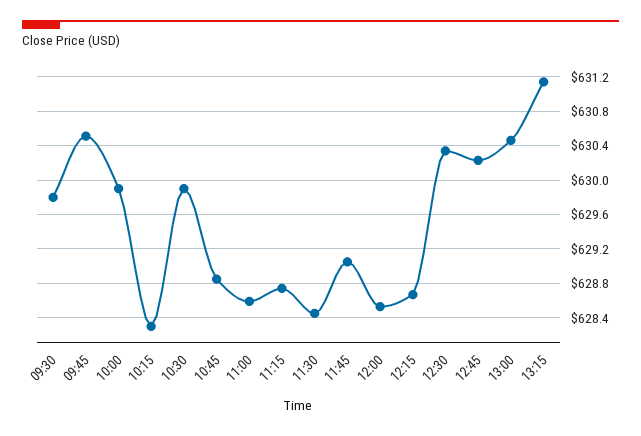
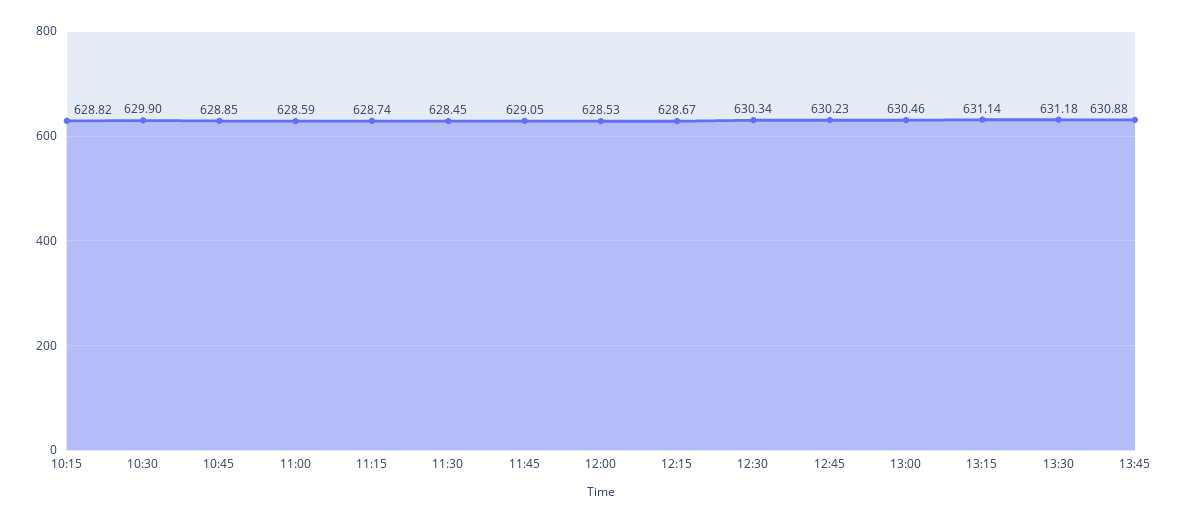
09:30: 629.8 -> none
09:45: 630.5 -> none
10:00: 629.9 -> none
10:15: 628.3 -> 628.82
13:30: none -> 631.18
13:45: none -> 630.88

